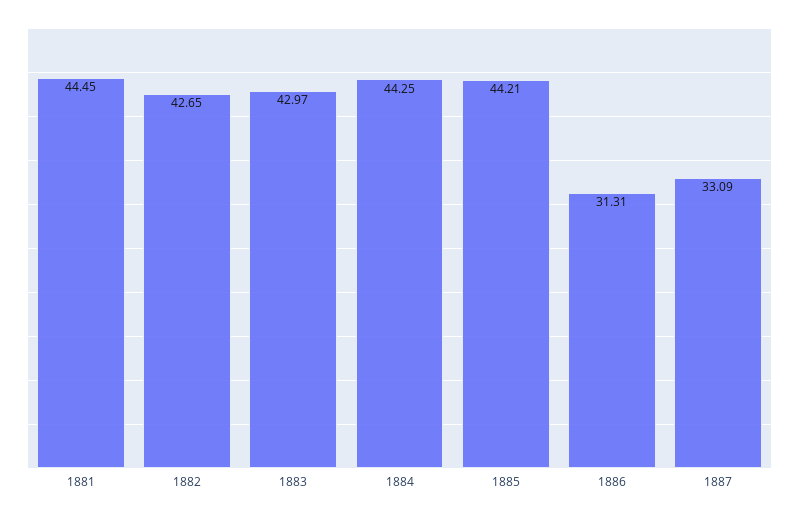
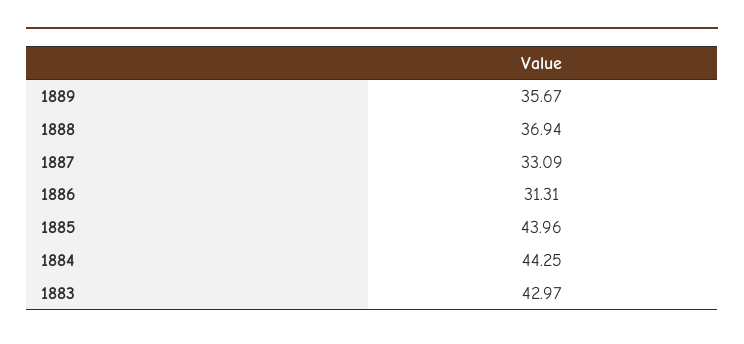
1881: 44.45 -> none
1882: 42.65 -> none
1885: 44.21 -> 43.96
1889: none -> 35.67
1888: none -> 36.94

